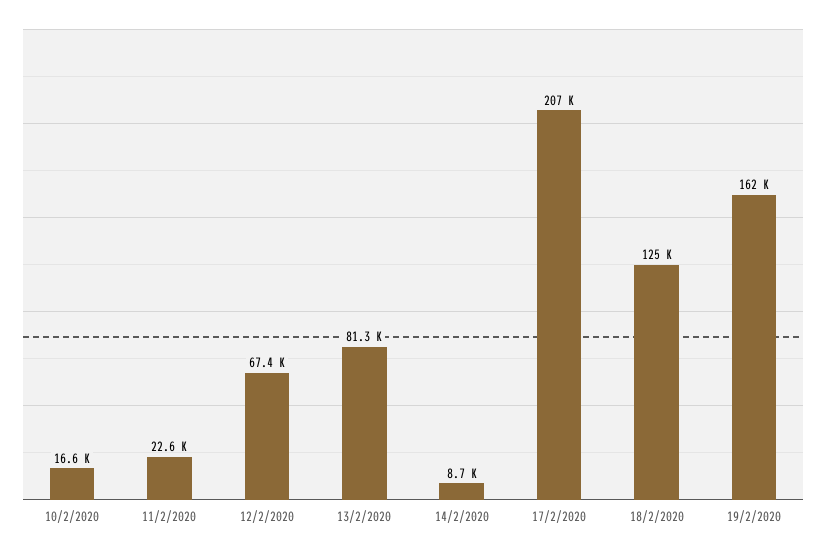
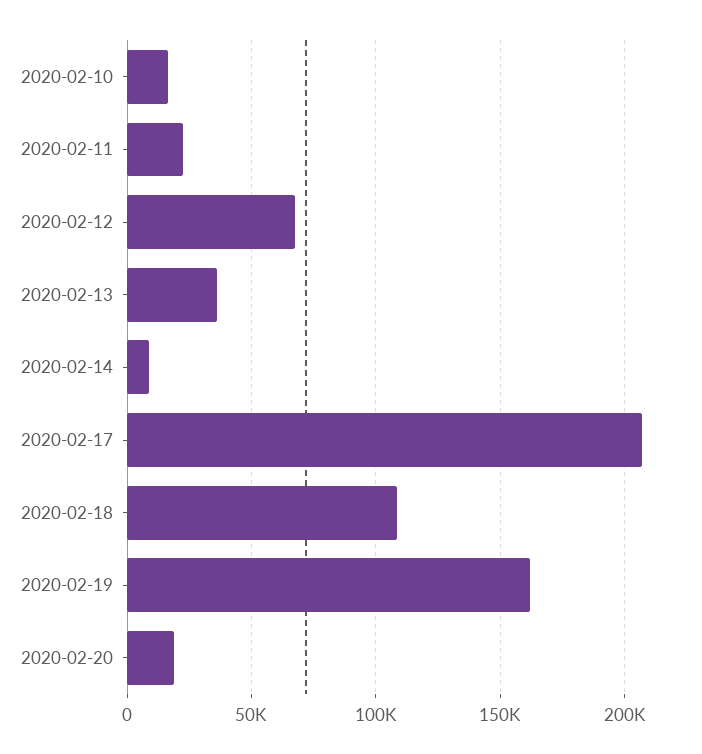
13/2/2020: 81300 -> 35000
18/2/2020: 125000 -> 110000
2020-02-20: none -> 20000

